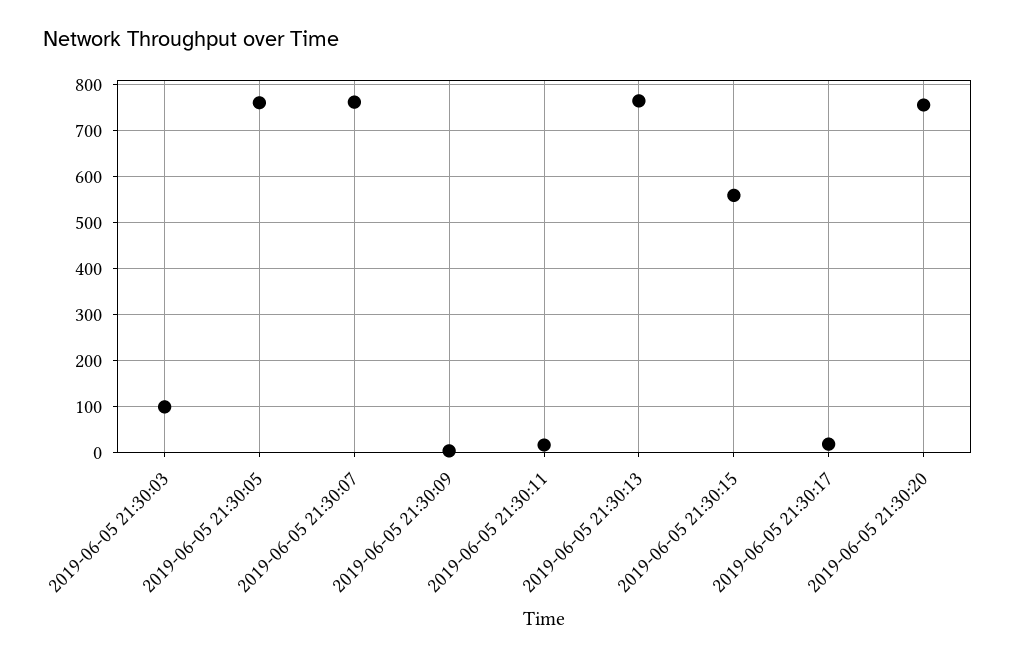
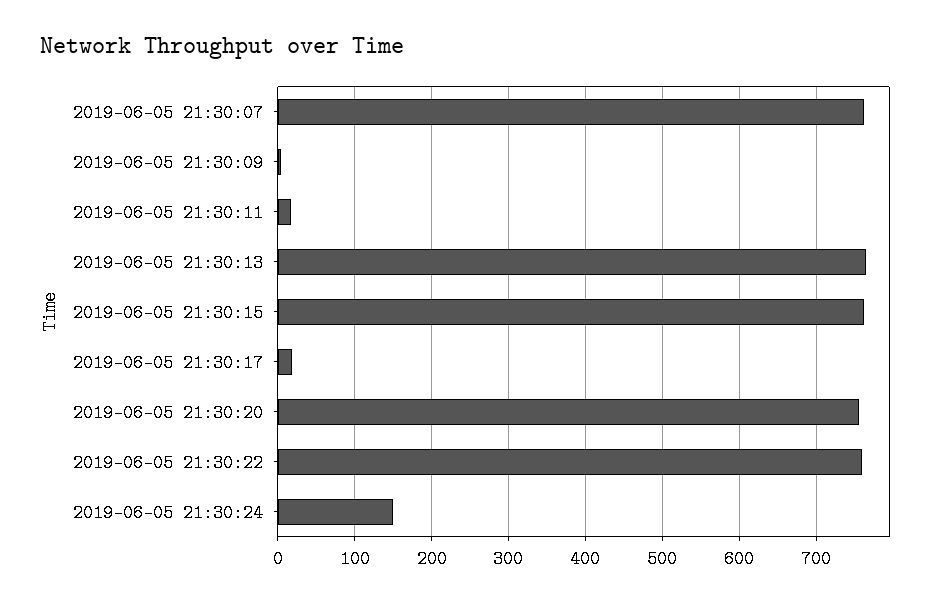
2019-06-05 21:30:03: 100 -> none
2019-06-05 21:30:05: 760 -> none
2019-06-05 21:30:15: 560 -> 760
2019-06-05 21:30:22: none -> 760
2019-06-05 21:30:24: none -> 150

